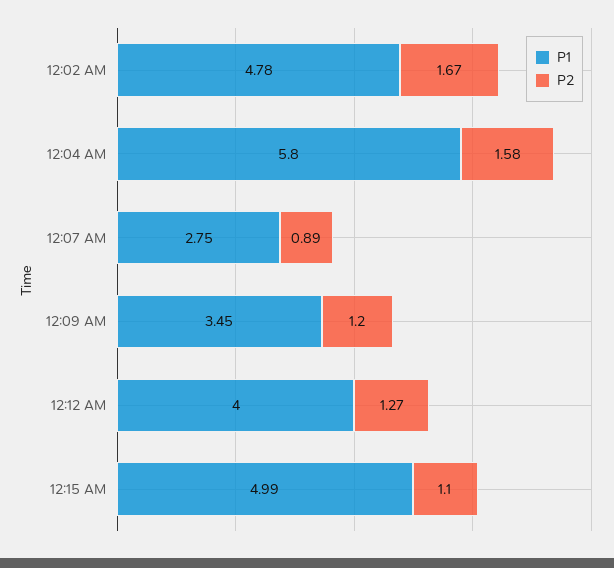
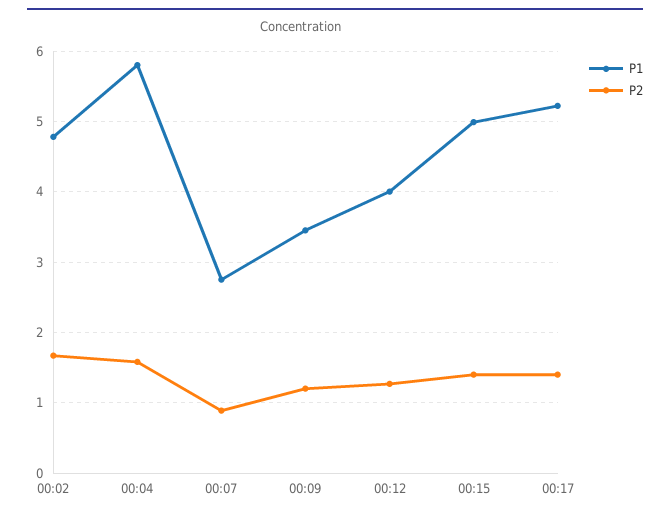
P2, 12:15 AM: 1.1 -> 1.4
P1, 00:17: none -> 5.2
P2, 00:17: none -> 1.4

